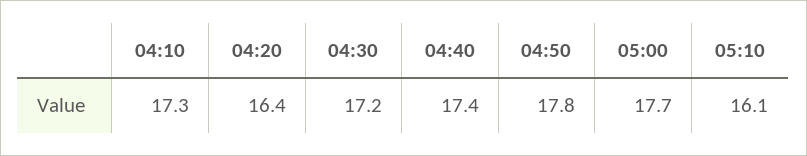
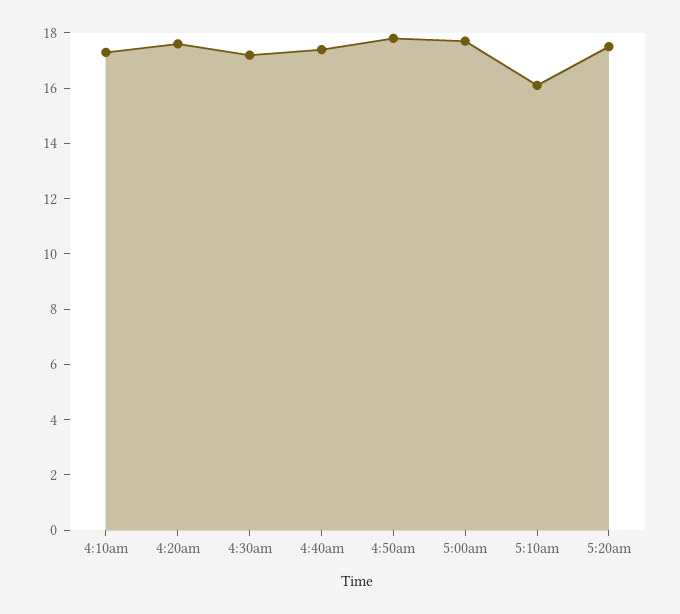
04:20: 16.4 -> 17.5
5:20am: none -> 17.5

